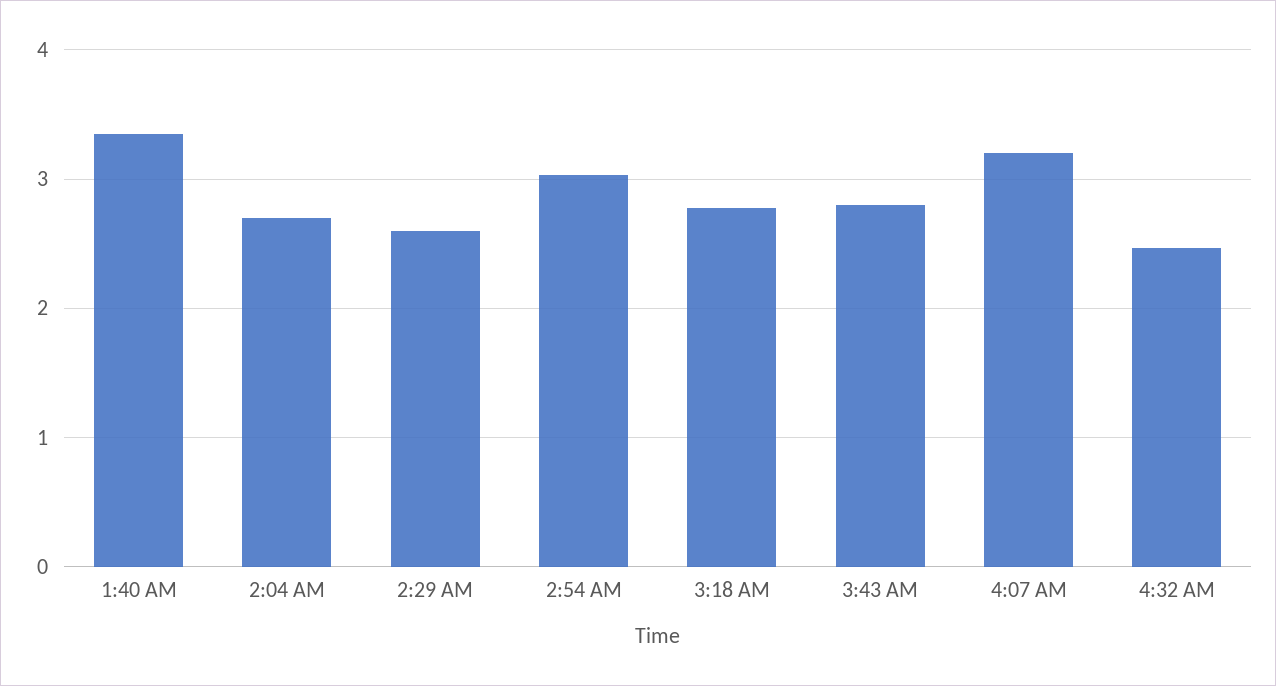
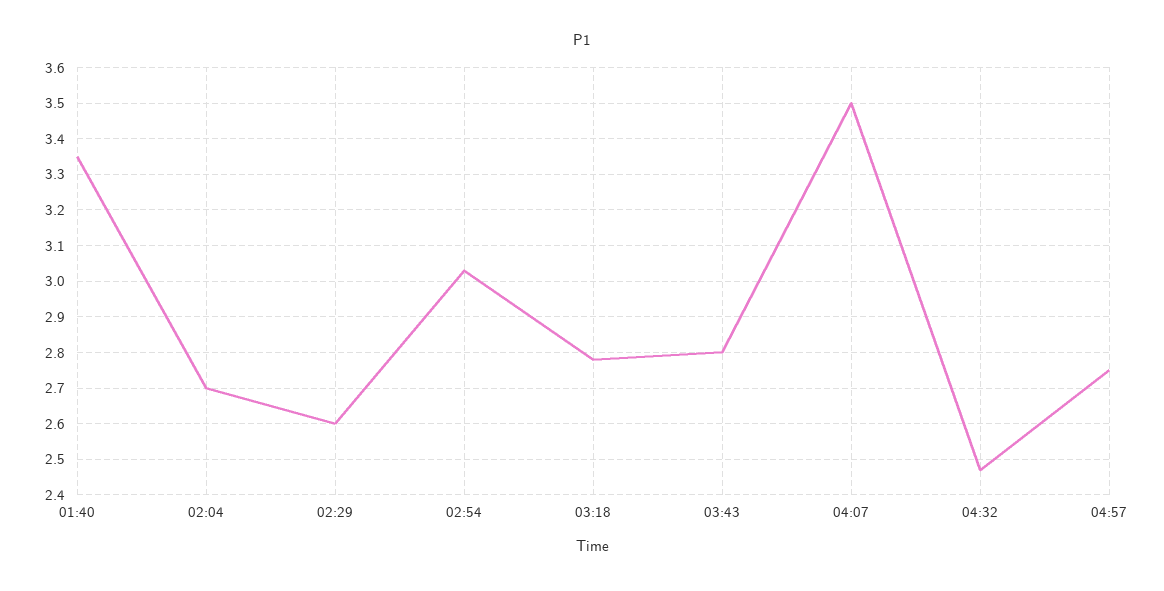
4:07 AM: 3.2 -> 3.5
04:57: none -> 2.75

